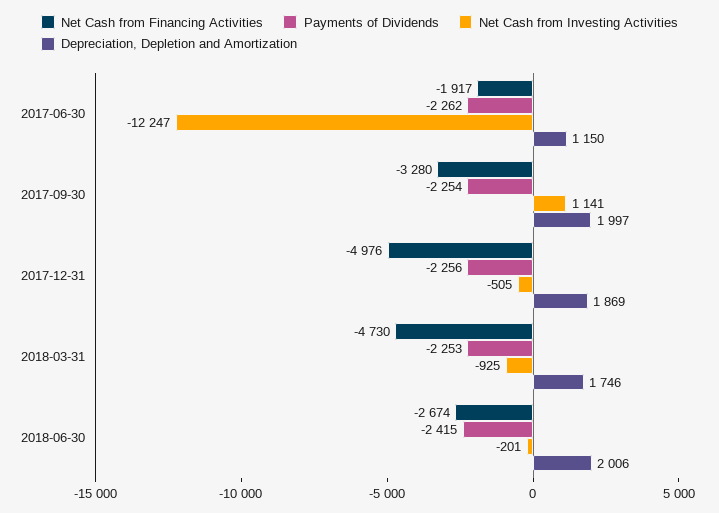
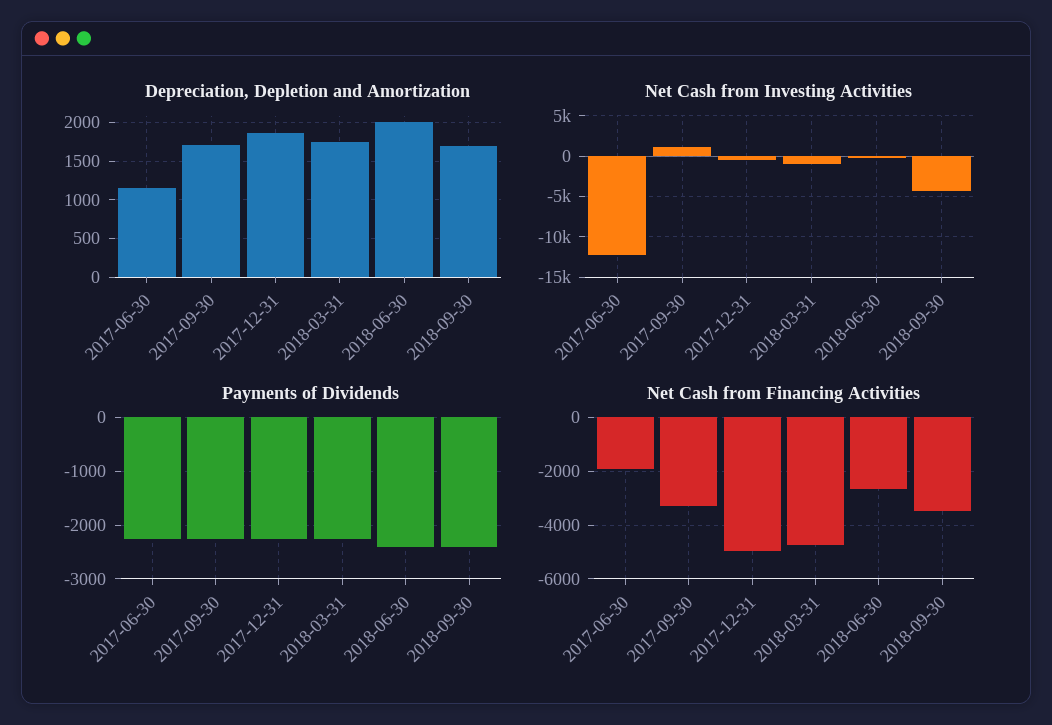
Depreciation, Depletion and Amortization, 2017-09-30: 1997 -> 1700
Depreciation, Depletion and Amortization, 2018-09-30: none -> 1700
Net Cash from Investing Activities, 2018-09-30: none -> -4000
Payments of Dividends, 2018-09-30: none -> -2400
Net Cash from Financing Activities, 2018-09-30: none -> -3500

